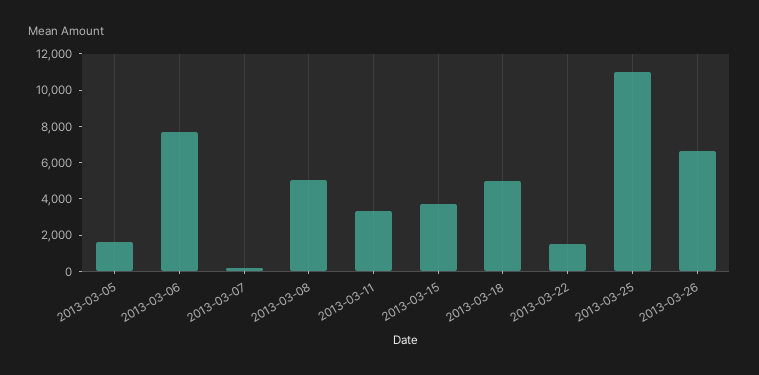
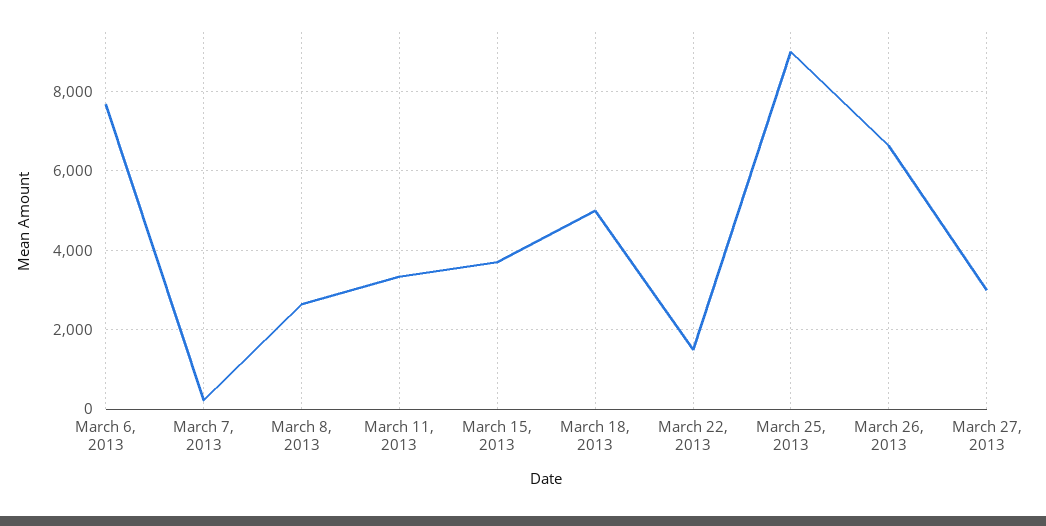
2013-03-05: 1500 -> none
2013-03-08: 5000 -> 2600
2013-03-25: 11000 -> 9000
March 27, 2013: none -> 3000

